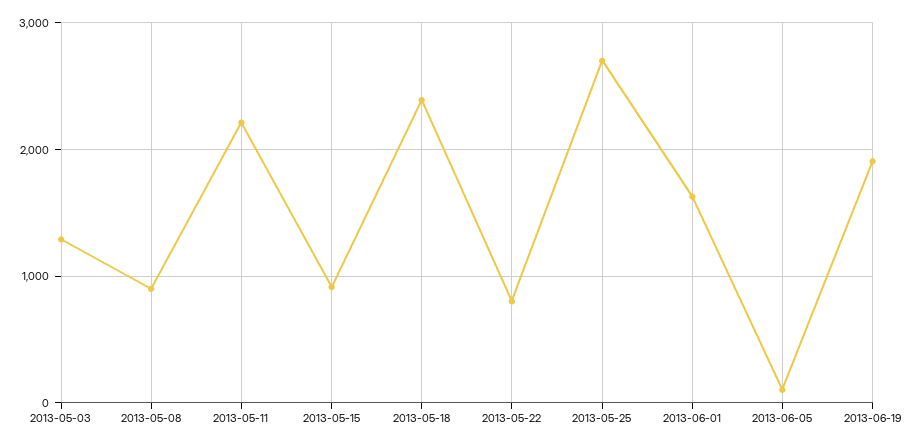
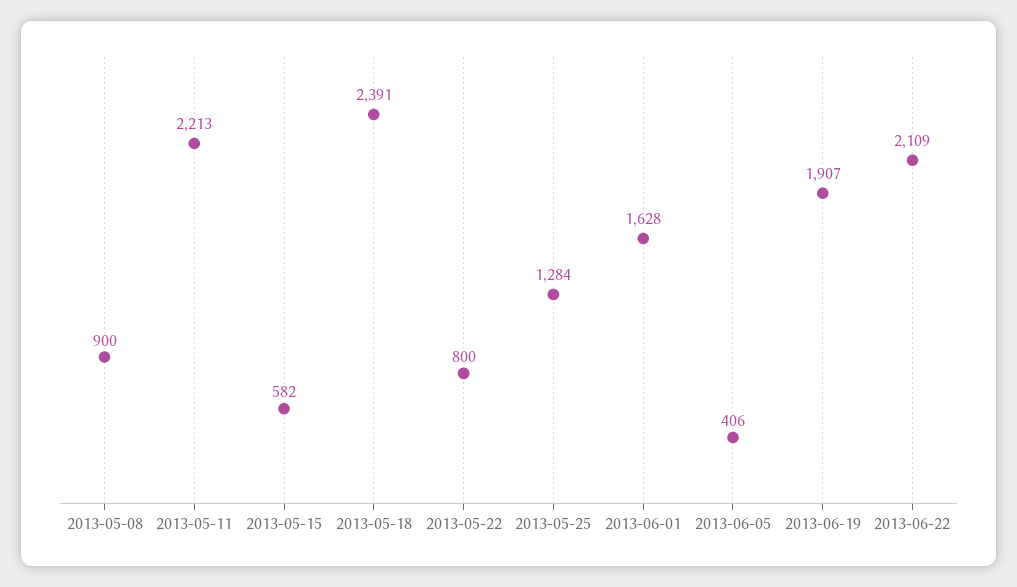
2013-05-03: 1300 -> none
2013-05-15: 900 -> 582
2013-05-25: 2700 -> 1284
2013-06-05: 100 -> 406
2013-06-22: none -> 2109

